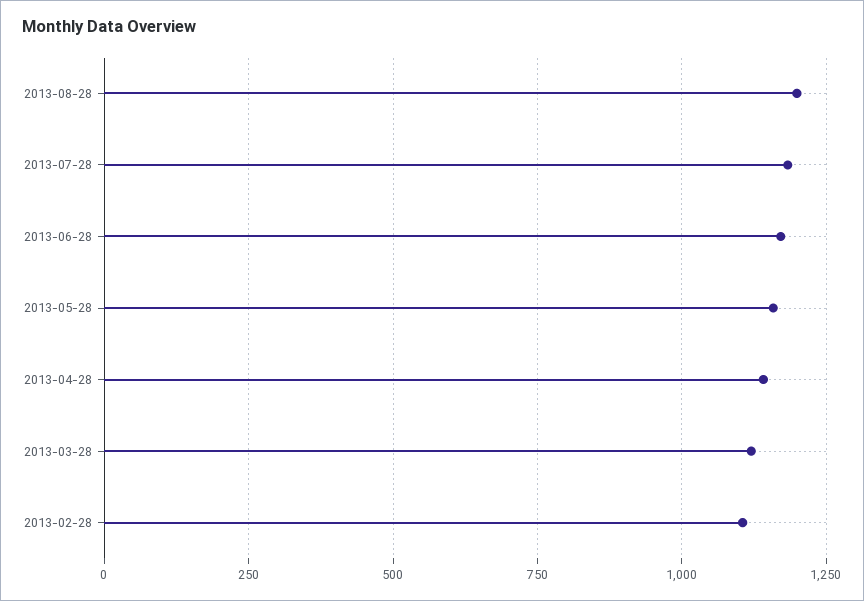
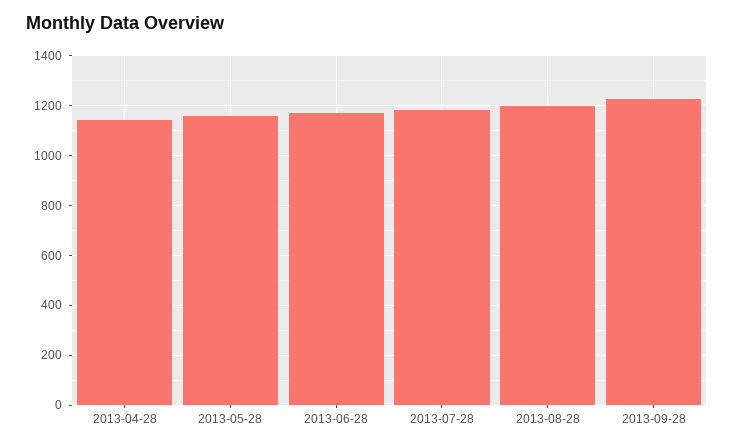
2013-03-28: 1125 -> none
2013-02-28: 1100 -> none
2013-09-28: none -> 1225

